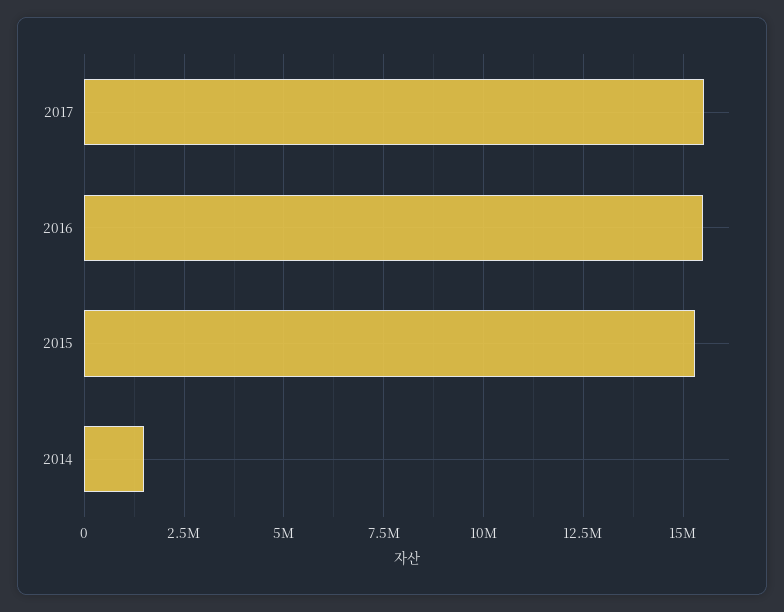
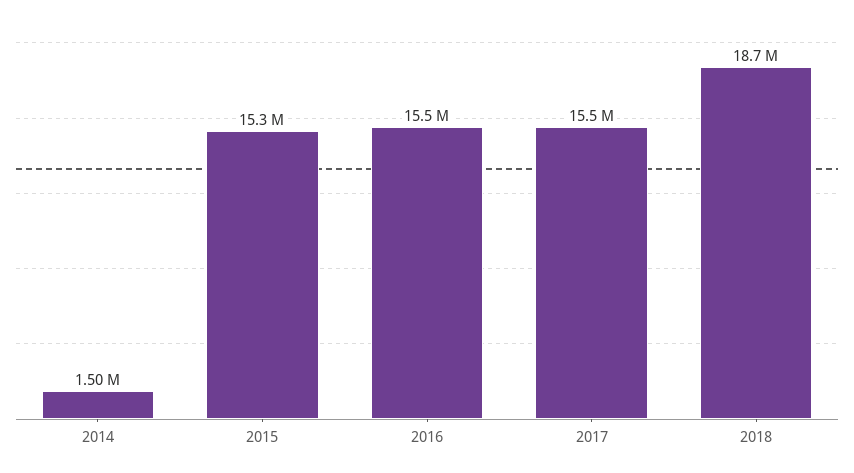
2018: none -> 18700000

